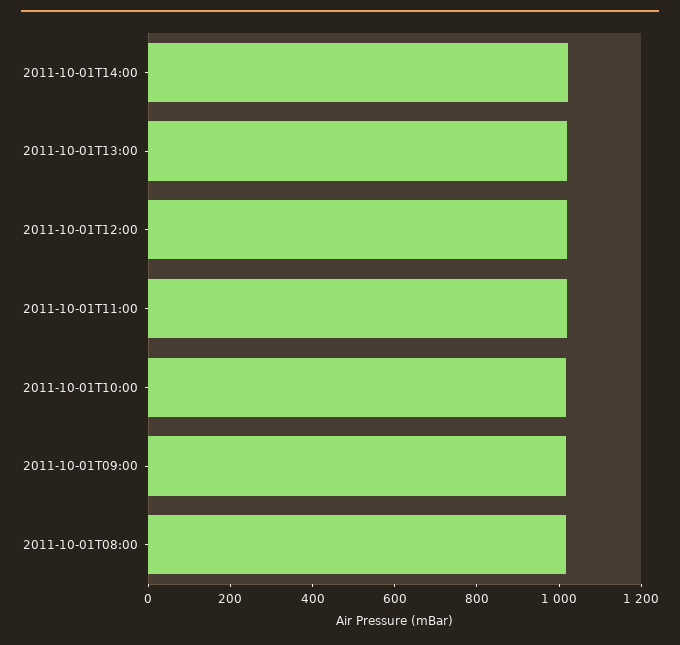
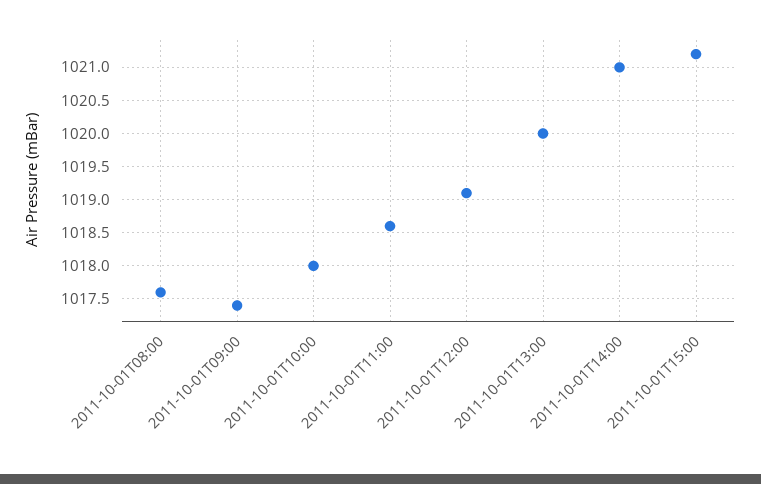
2011-10-01T15:00: none -> 1021.2

